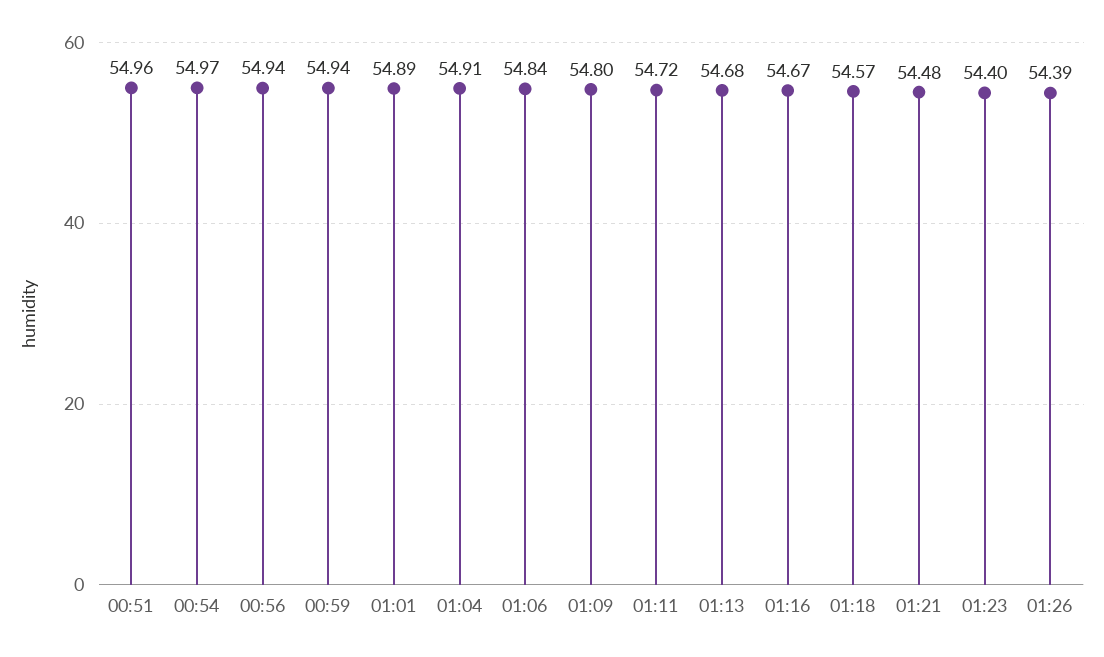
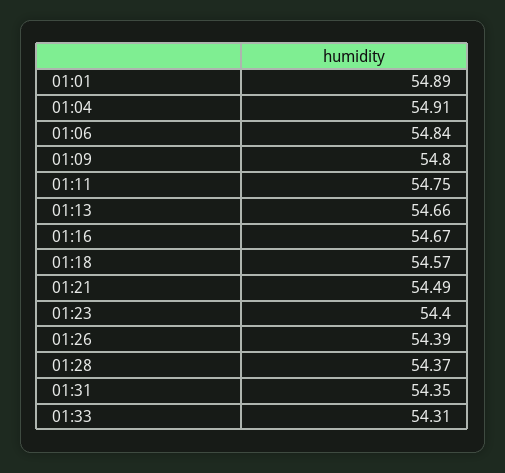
00:51: 54.96 -> none
00:54: 54.97 -> none
00:56: 54.94 -> none
00:59: 54.94 -> none
01:11: 54.72 -> 54.75
01:13: 54.68 -> 54.66
01:21: 54.48 -> 54.49
01:28: none -> 54.37
01:31: none -> 54.35
01:33: none -> 54.31

